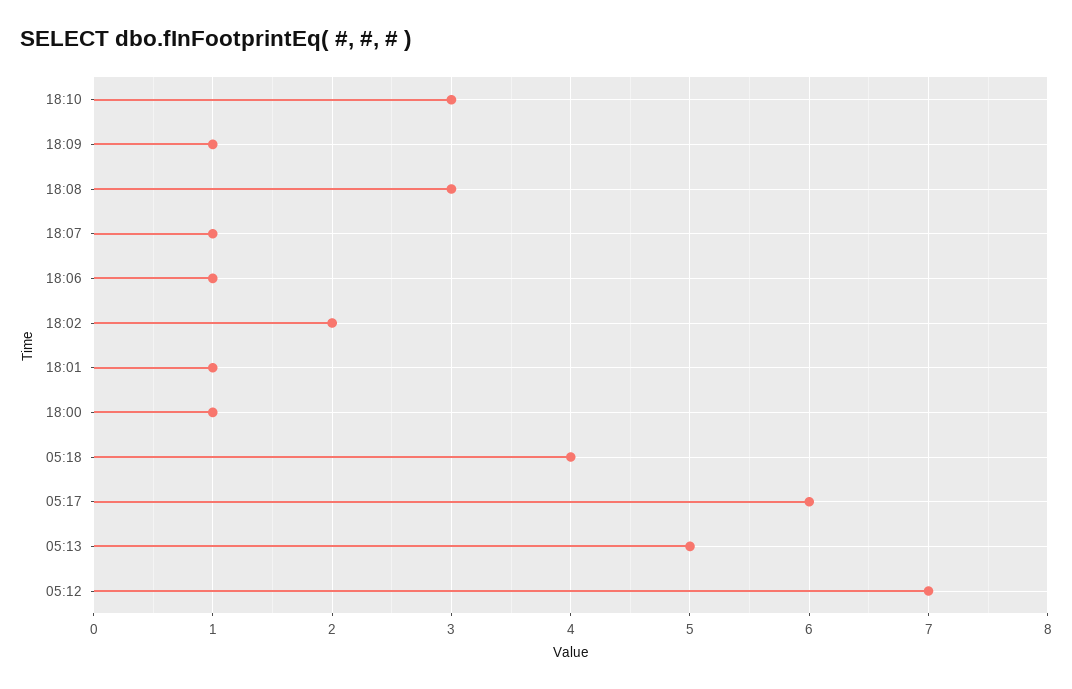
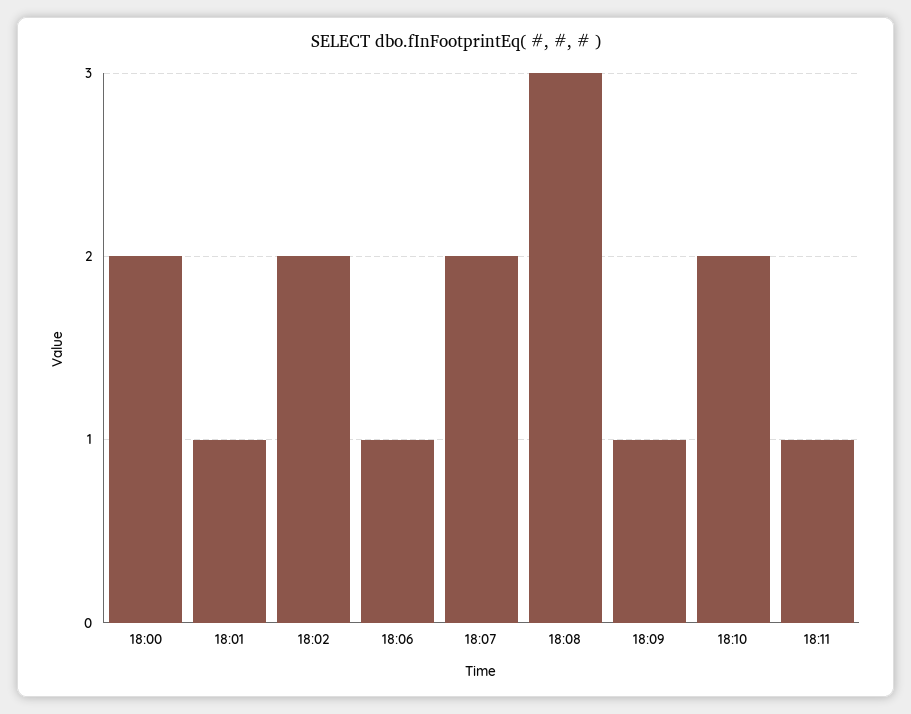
18:10: 3 -> 2
18:07: 1 -> 2
18:00: 1 -> 2
05:18: 4 -> none
05:17: 6 -> none
05:13: 5 -> none
05:12: 7 -> none
18:11: none -> 1

